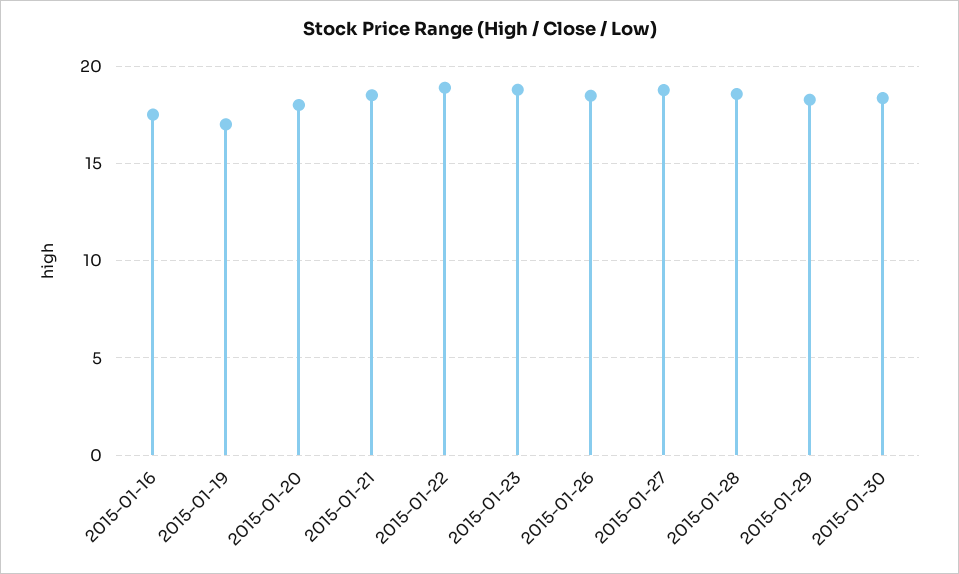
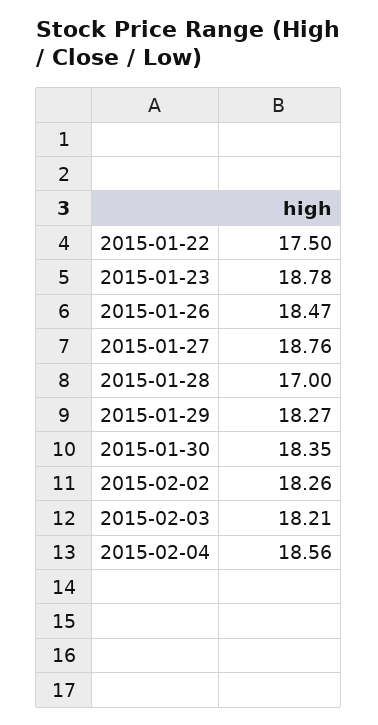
2015-01-16: 17.5 -> none
2015-01-19: 17 -> none
2015-01-20: 18 -> none
2015-01-21: 18.5 -> none
2015-01-22: 19 -> 17.5
2015-01-28: 18.5 -> 17
2015-02-02: none -> 18.26
2015-02-03: none -> 18.21
2015-02-04: none -> 18.56

